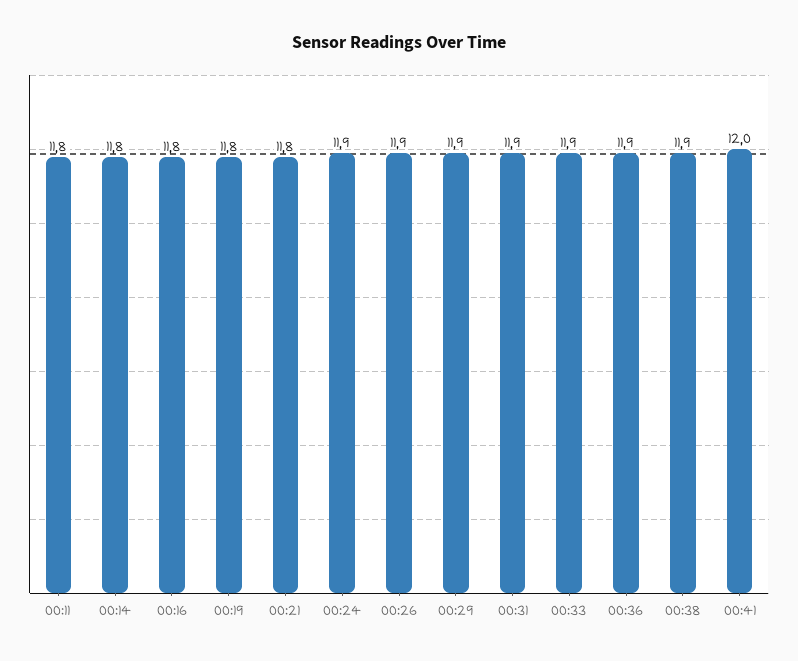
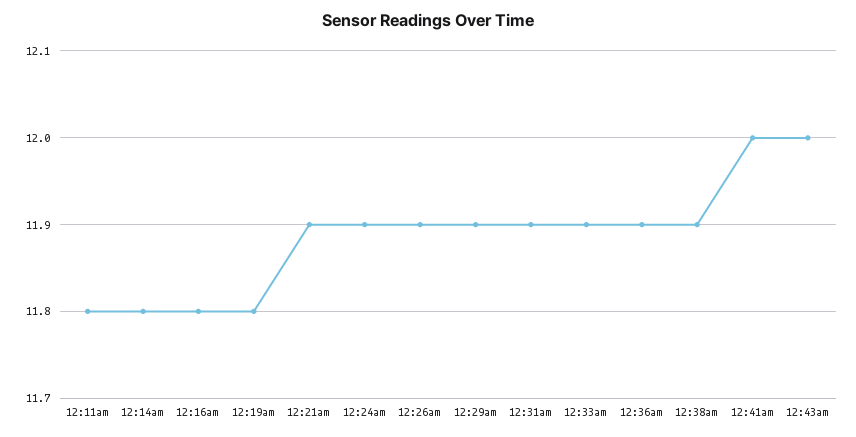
00:21: 11.8 -> 11.9
12:43am: none -> 12

